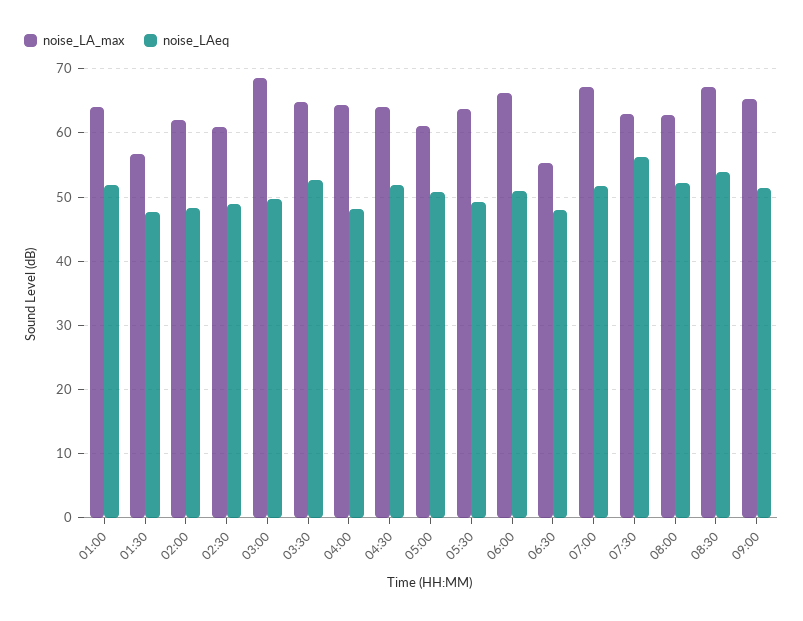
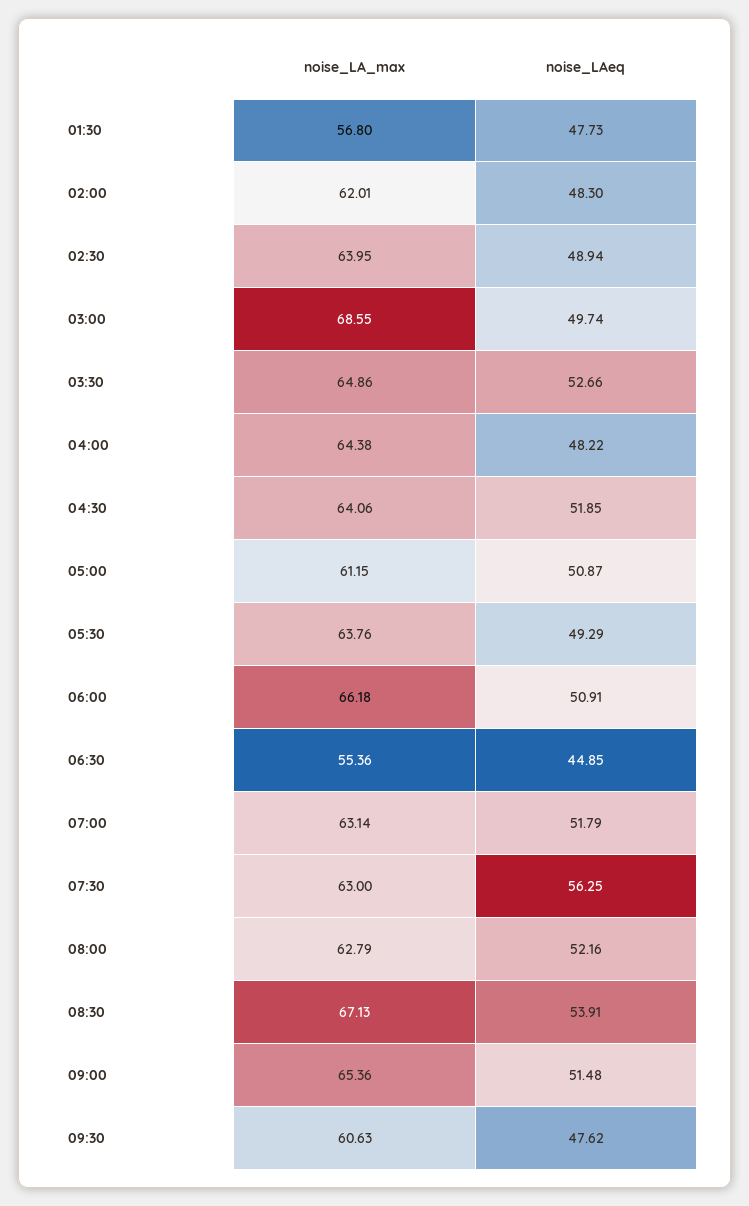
noise_LA_max, 01:00: 64 -> none
noise_LAeq, 01:00: 52 -> none
noise_LA_max, 02:30: 61 -> 63.95
noise_LAeq, 06:30: 48 -> 44.85
noise_LA_max, 07:00: 67 -> 63.14
noise_LA_max, 09:30: none -> 60.63
noise_LAeq, 09:30: none -> 47.62

